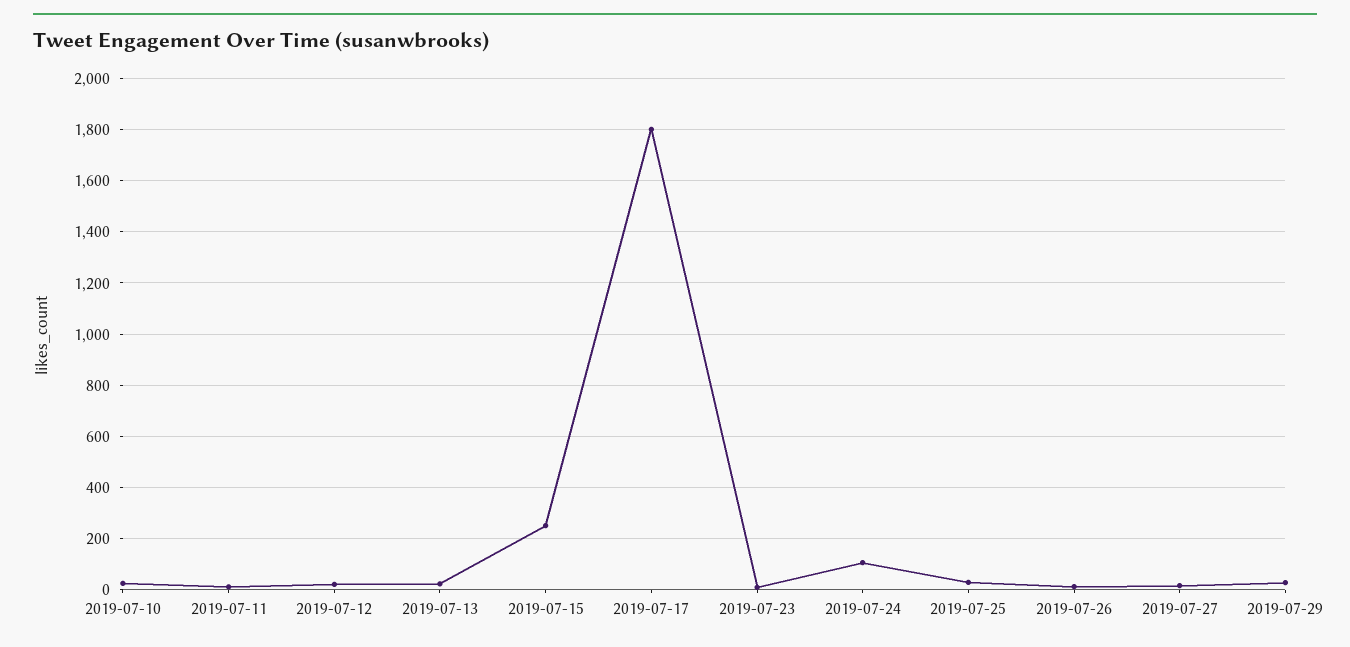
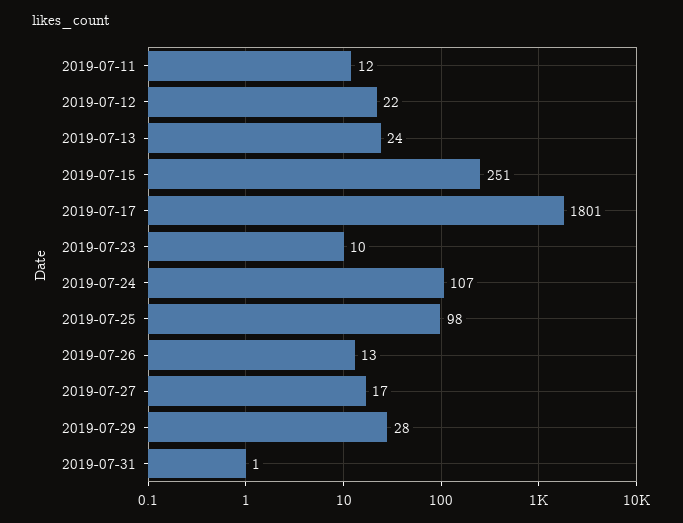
2019-07-10: 25 -> none
2019-07-25: 25 -> 98
2019-07-31: none -> 1

